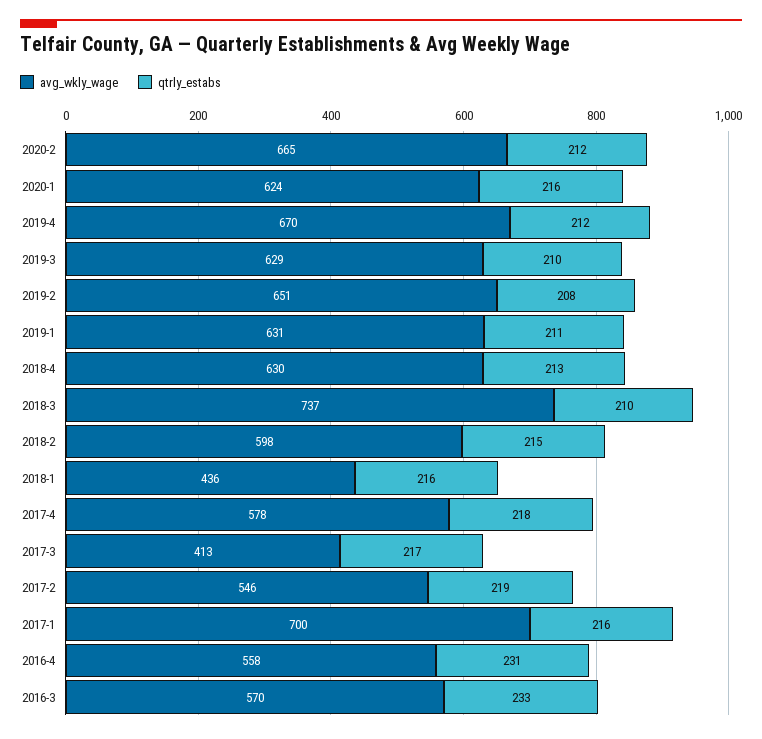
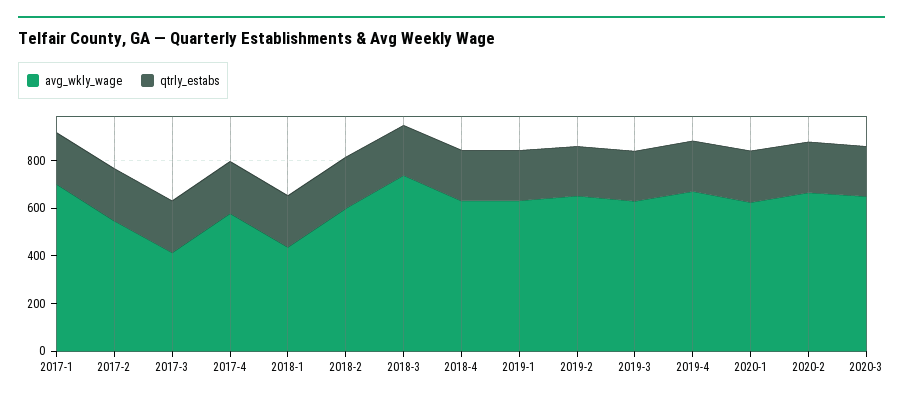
avg_wkly_wage, 2016-4: 558 -> none
qtrly_estabs, 2016-4: 231 -> none
avg_wkly_wage, 2016-3: 570 -> none
qtrly_estabs, 2016-3: 233 -> none
avg_wkly_wage, 2020-3: none -> 650
qtrly_estabs, 2020-3: none -> 200

